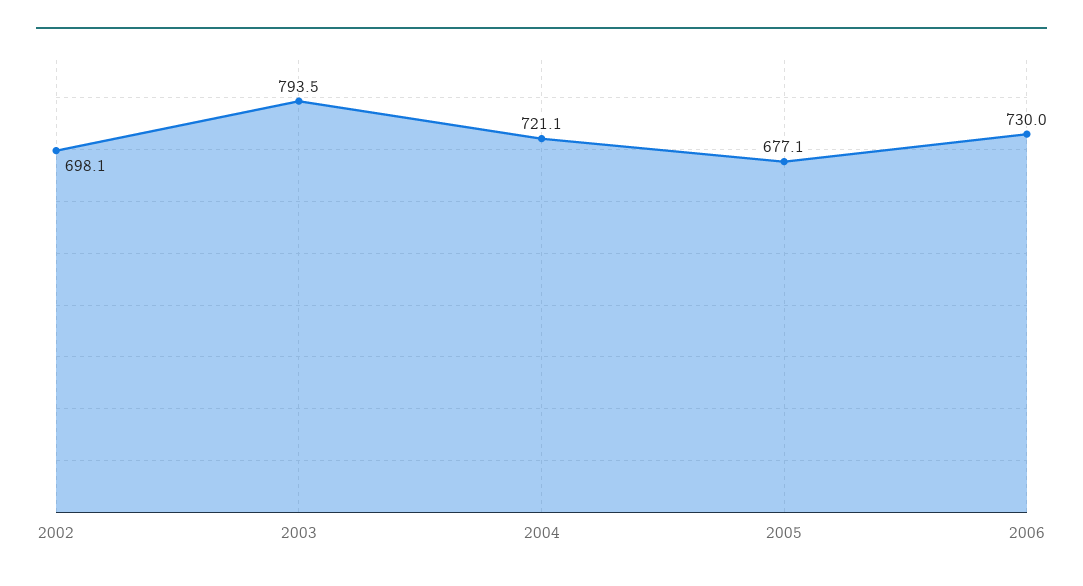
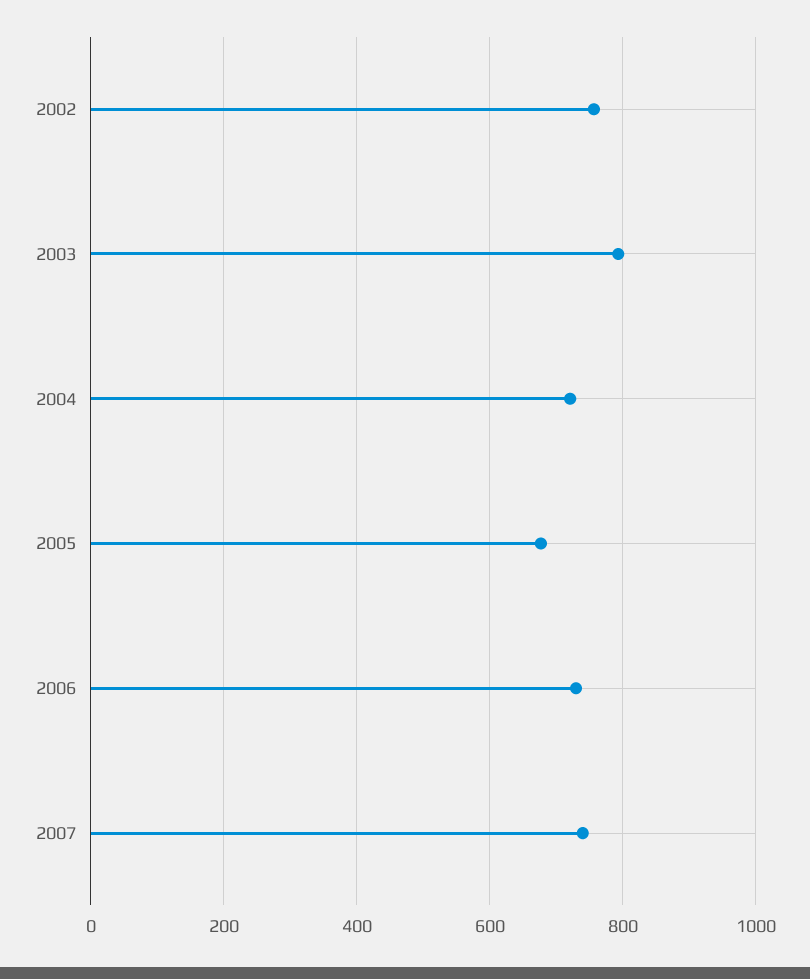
2002: 698.1 -> 760
2007: none -> 740

